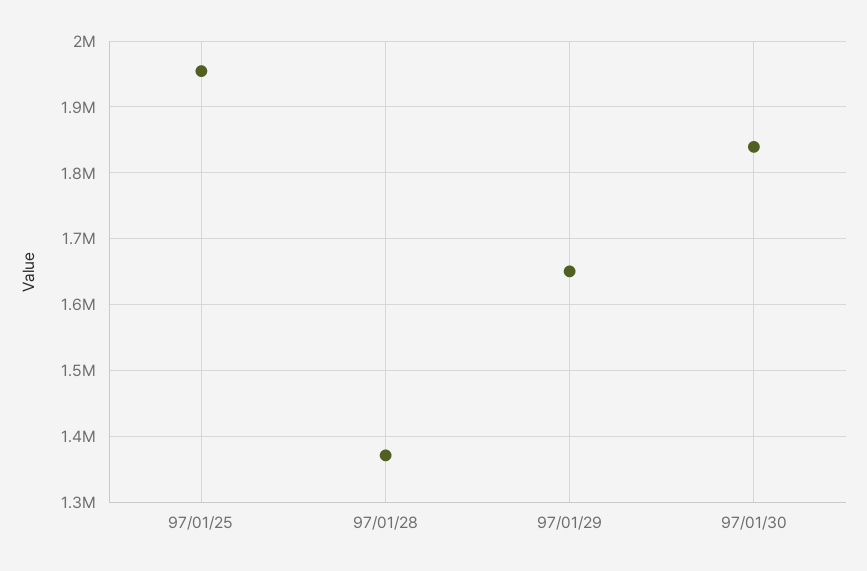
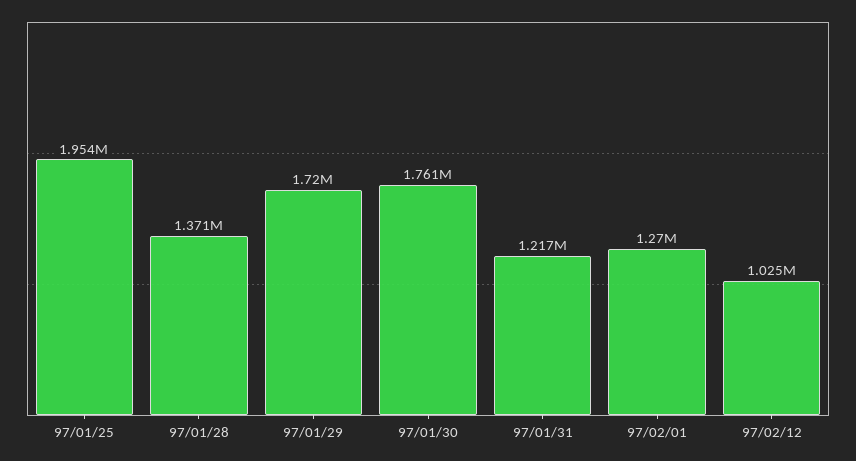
97/01/29: 1650000 -> 1720000
97/01/30: 1840000 -> 1761000
97/01/31: none -> 1217000
97/02/01: none -> 1270000
97/02/12: none -> 1025000

